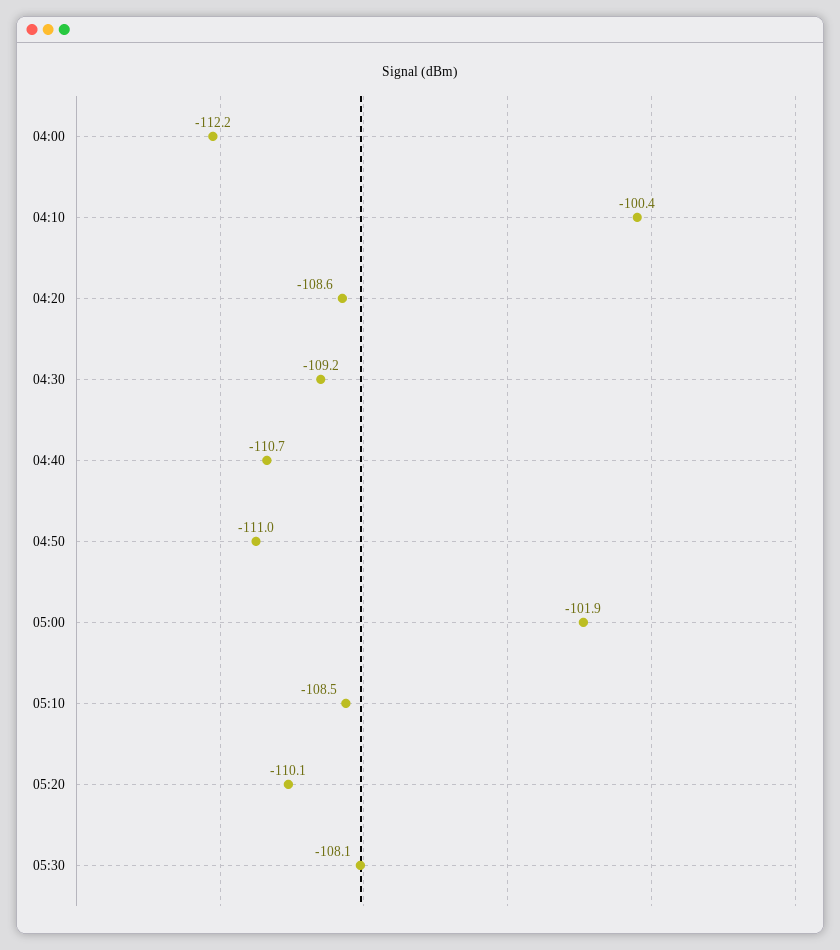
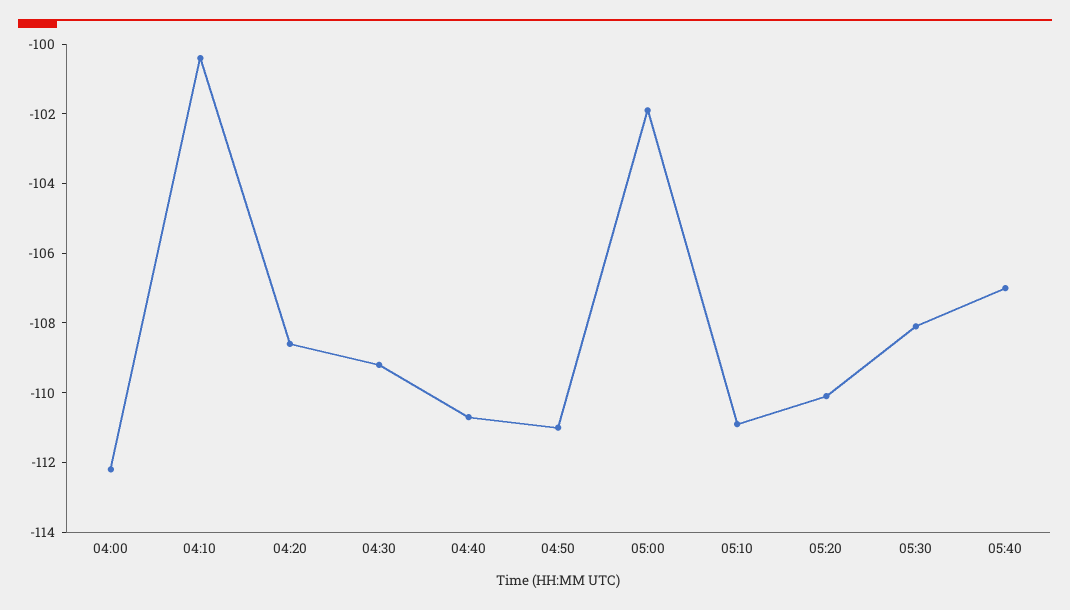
05:10: -108.5 -> -111
05:40: none -> -107

